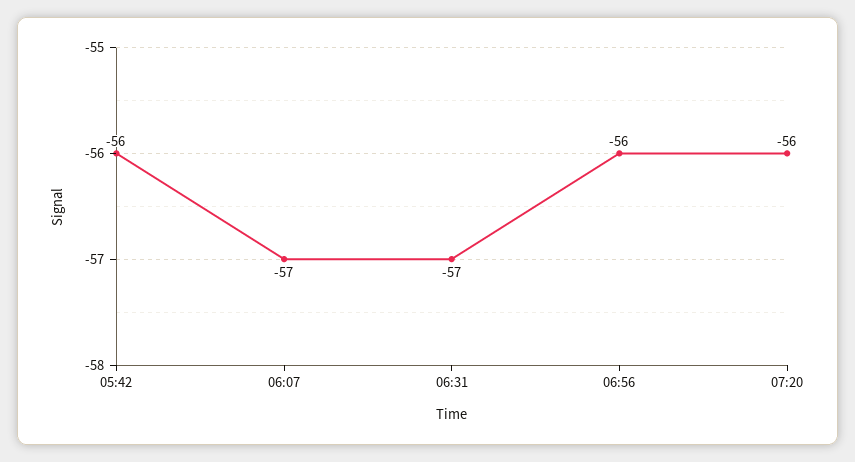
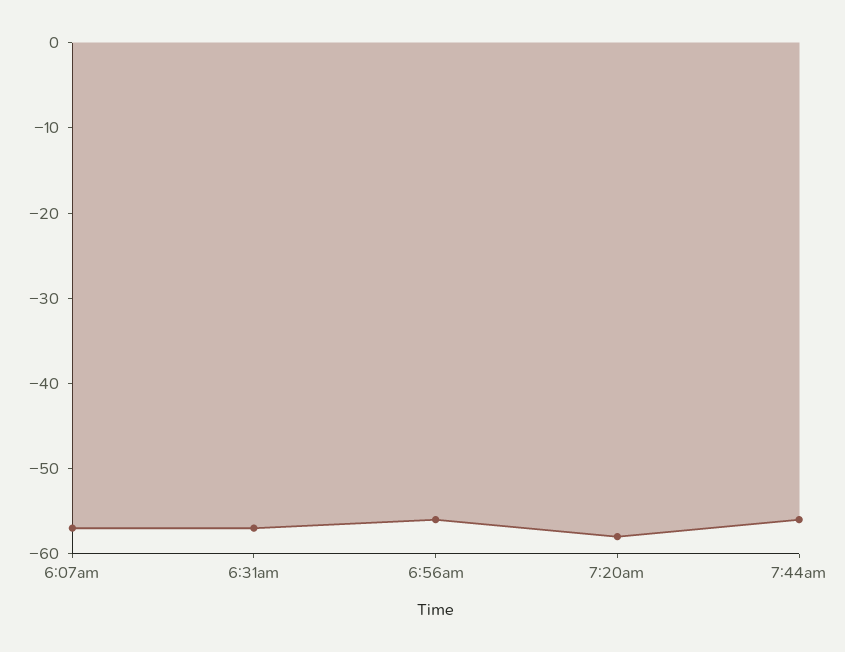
05:42: -56 -> none
07:20: -56 -> -58
7:44am: none -> -56

